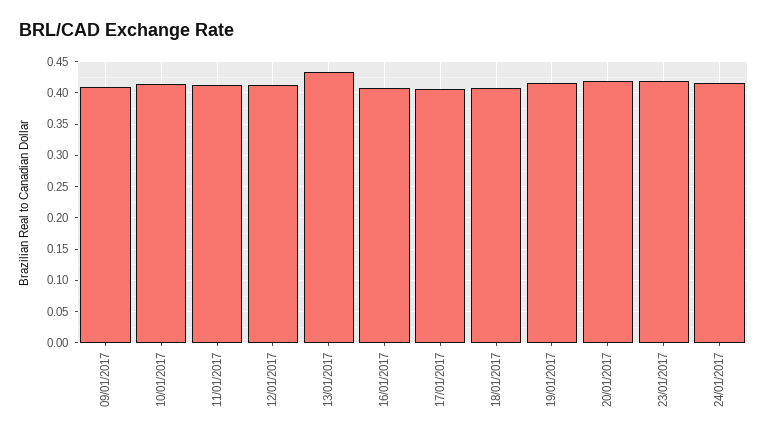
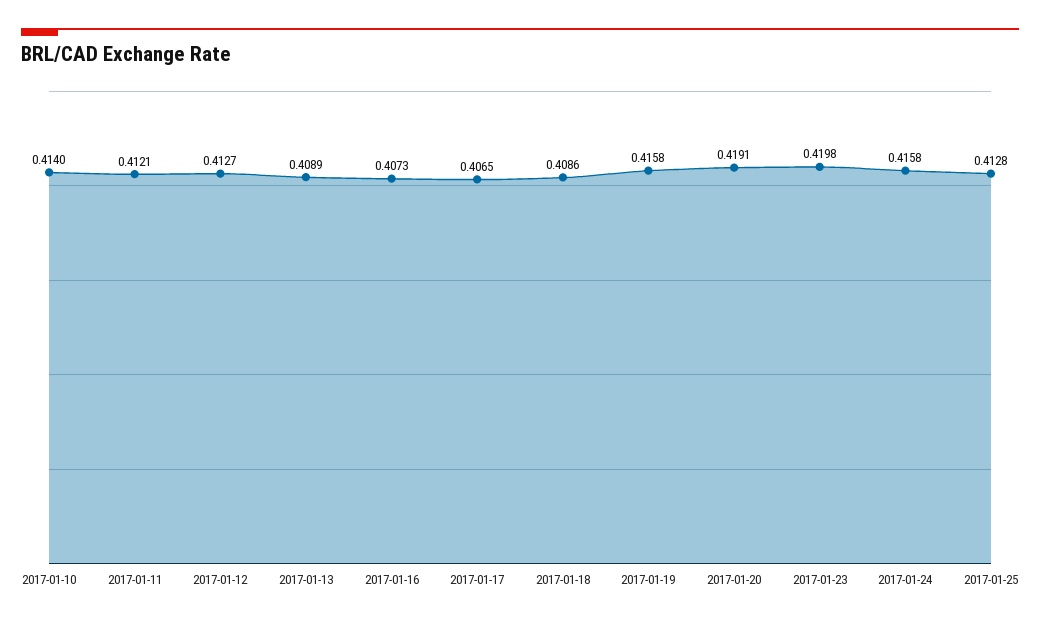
09/01/2017: 0.41 -> none
13/01/2017: 0.43 -> 0.4089
2017-01-25: none -> 0.4128

